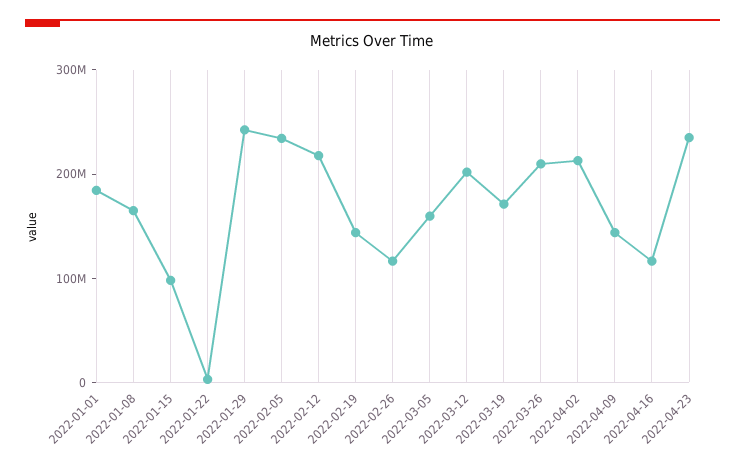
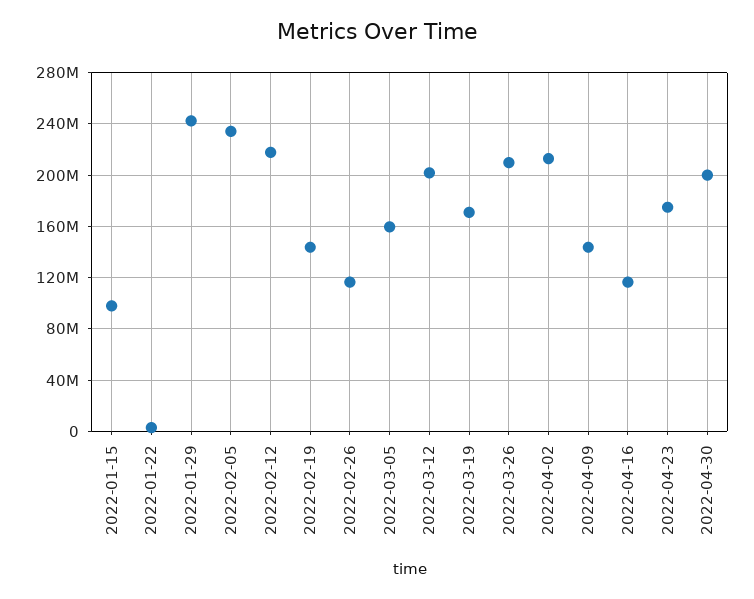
2022-01-01: 180000000 -> none
2022-01-08: 160000000 -> none
2022-04-23: 240000000 -> 175000000
2022-04-30: none -> 200000000

